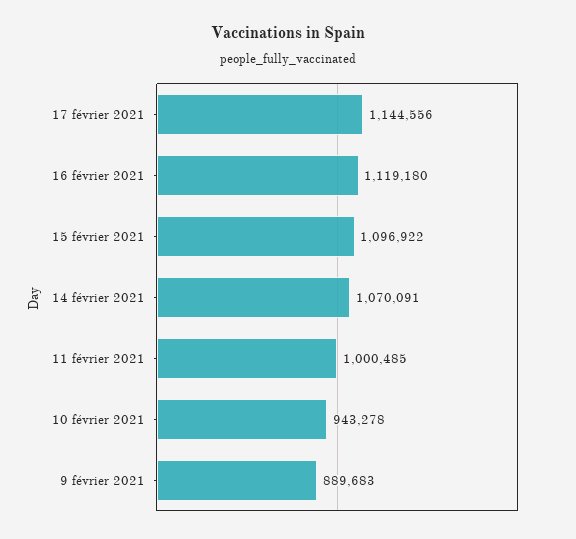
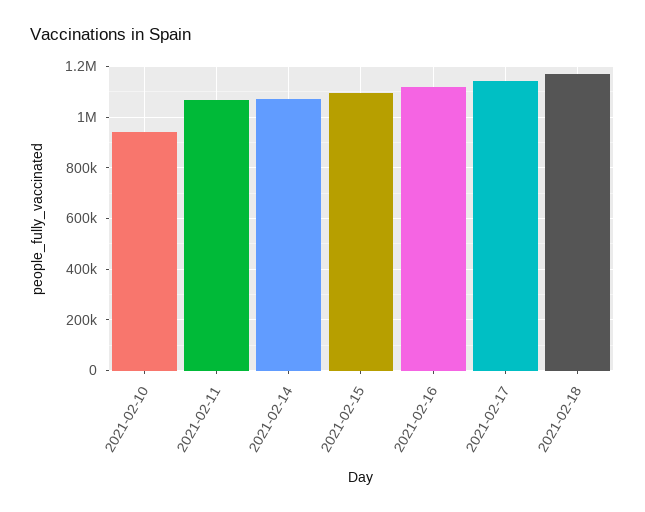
11 février 2021: 1000485 -> 1075000
9 février 2021: 889683 -> none
2021-02-18: none -> 1175000

